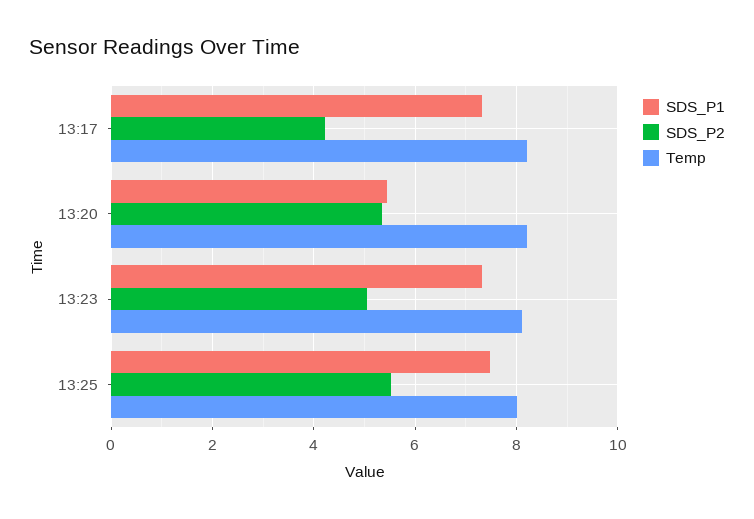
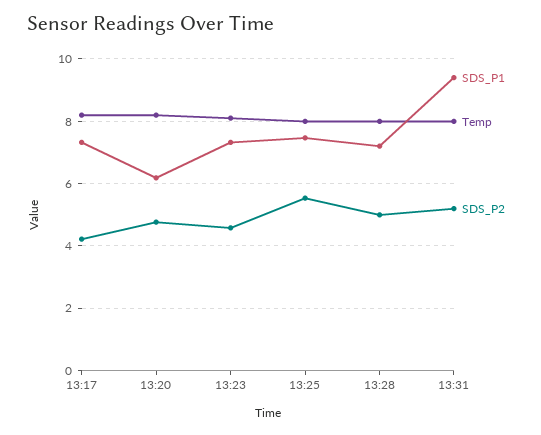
SDS_P1, 13:20: 5.4 -> 6.2
SDS_P2, 13:20: 5.4 -> 4.8
SDS_P2, 13:23: 5 -> 4.6
SDS_P1, 13:28: none -> 7.2
Temp, 13:28: none -> 8
SDS_P2, 13:28: none -> 5
SDS_P1, 13:31: none -> 9.4
Temp, 13:31: none -> 8
SDS_P2, 13:31: none -> 5.2

